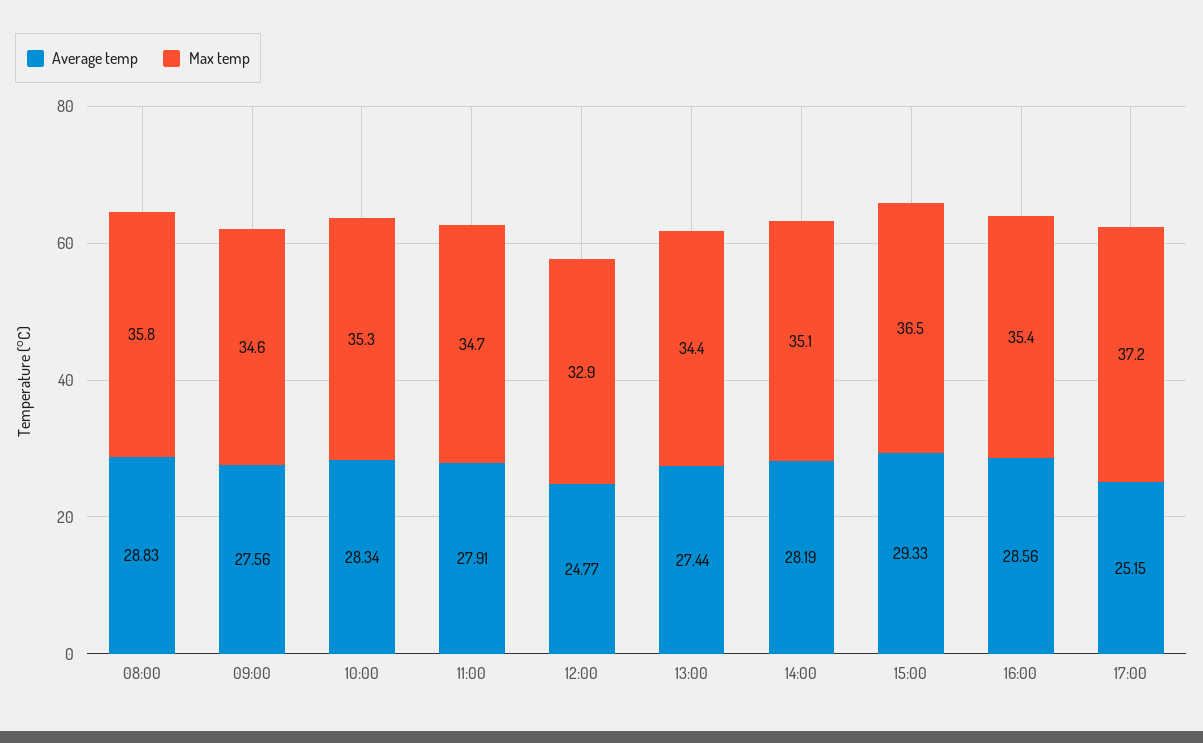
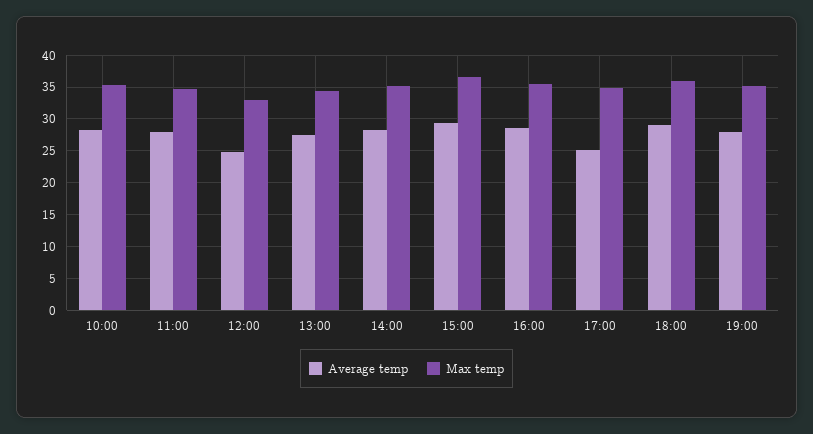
Average temp, 08:00: 28.83 -> none
Max temp, 08:00: 35.8 -> none
Average temp, 09:00: 27.56 -> none
Max temp, 09:00: 34.6 -> none
Max temp, 17:00: 37.2 -> 35
Average temp, 18:00: none -> 29
Max temp, 18:00: none -> 36
Average temp, 19:00: none -> 28
Max temp, 19:00: none -> 35

